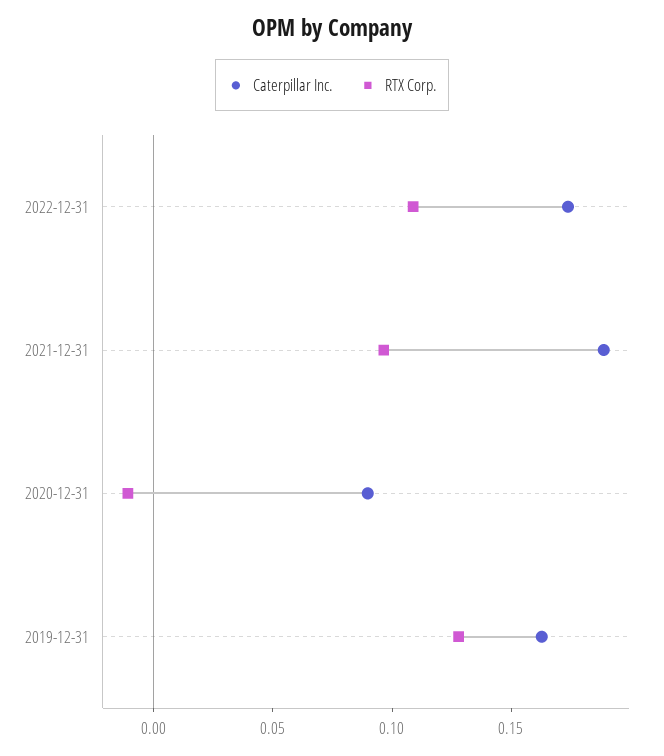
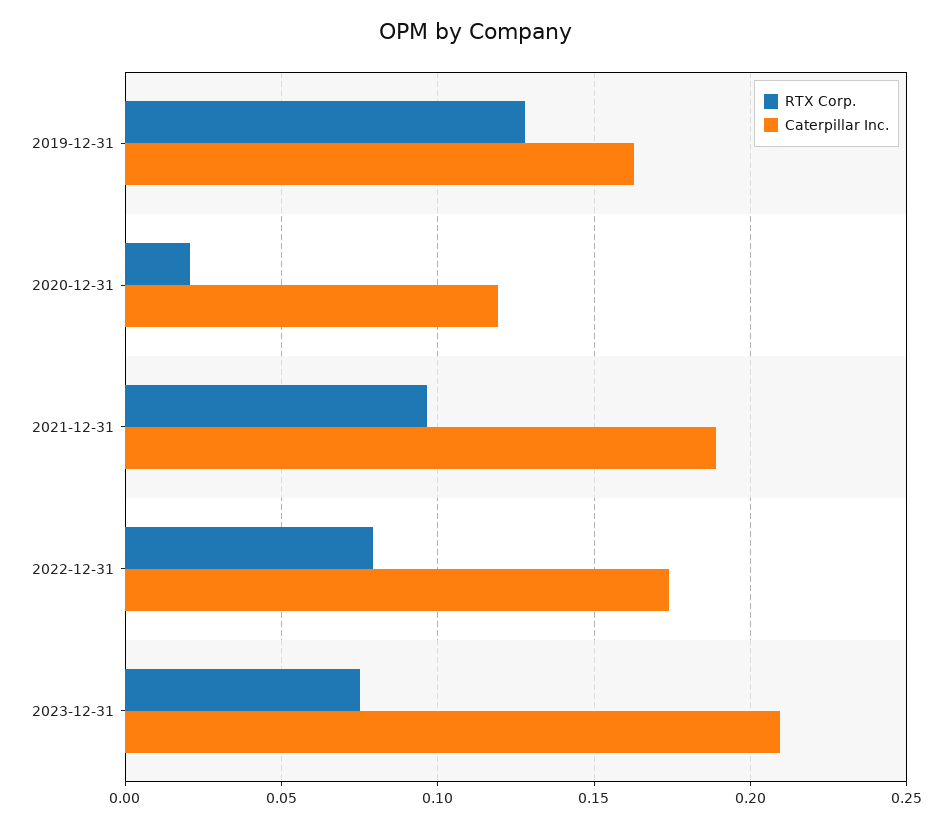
RTX Corp., 2022-12-31: 0.11 -> 0.08
Caterpillar Inc., 2020-12-31: 0.09 -> 0.12
RTX Corp., 2020-12-31: -0.01 -> 0.02
RTX Corp., 2023-12-31: none -> 0.075
Caterpillar Inc., 2023-12-31: none -> 0.21

